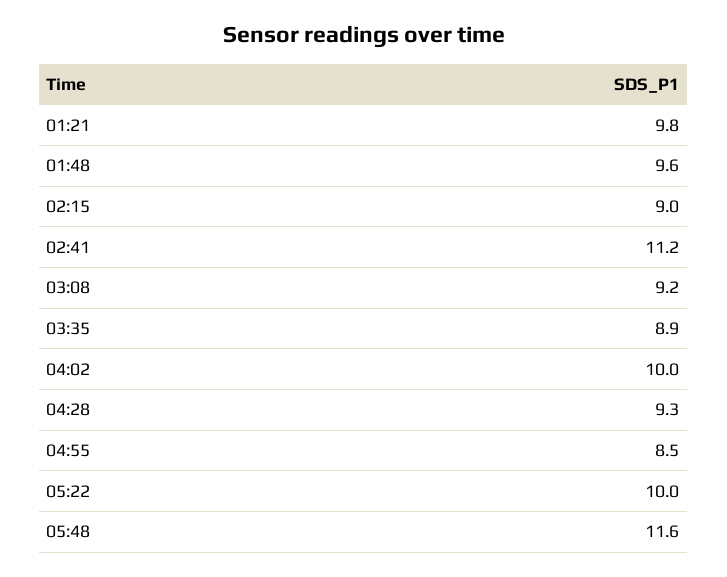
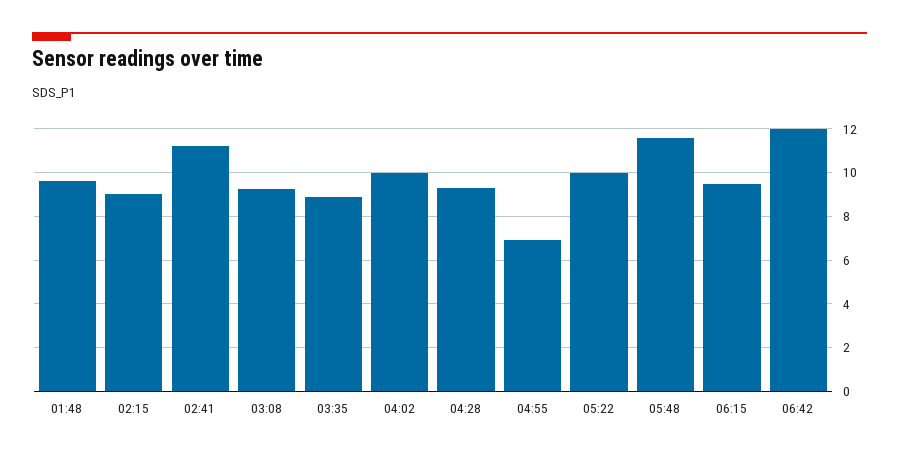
01:21: 9.8 -> none
04:55: 8.5 -> 7
06:15: none -> 9.5
06:42: none -> 12

